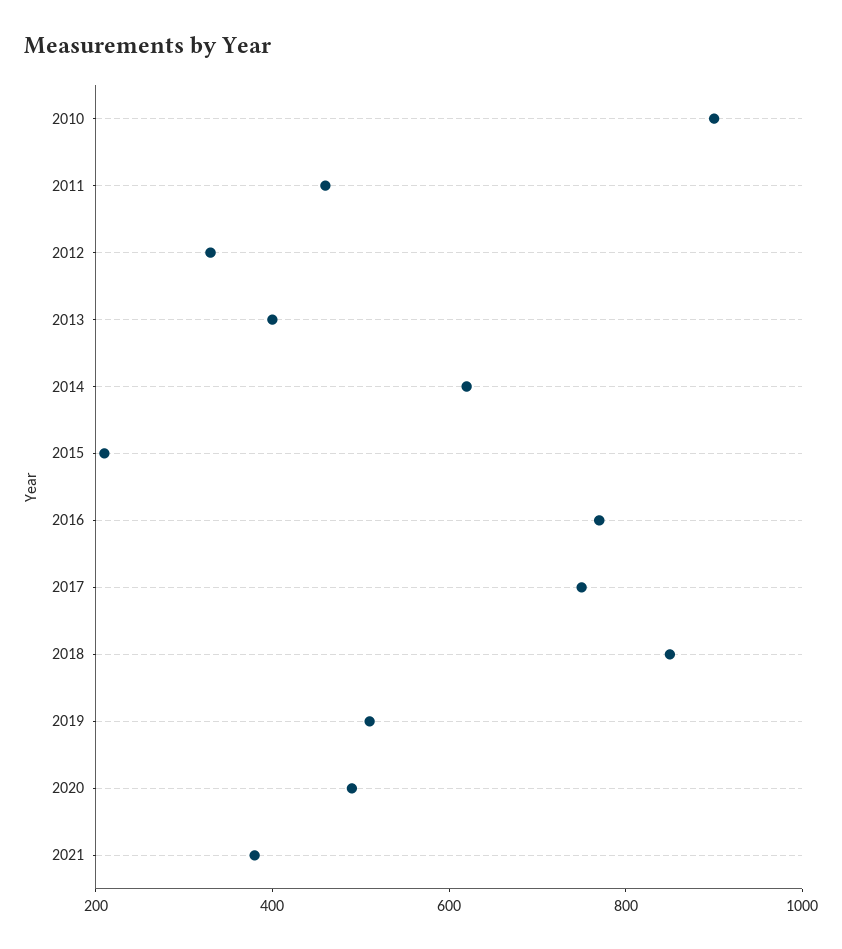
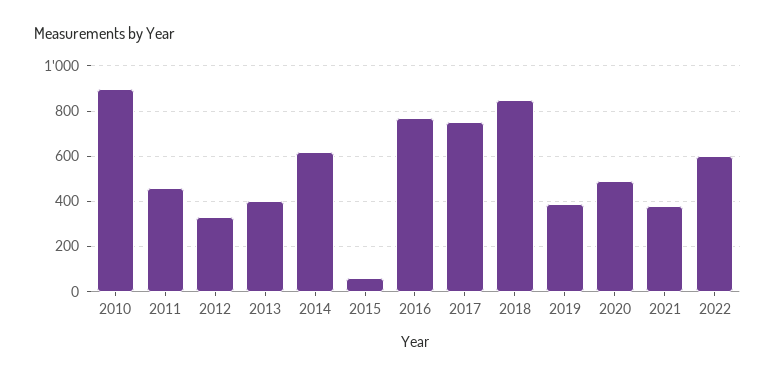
2015: 200 -> 50
2019: 500 -> 400
2022: none -> 600

